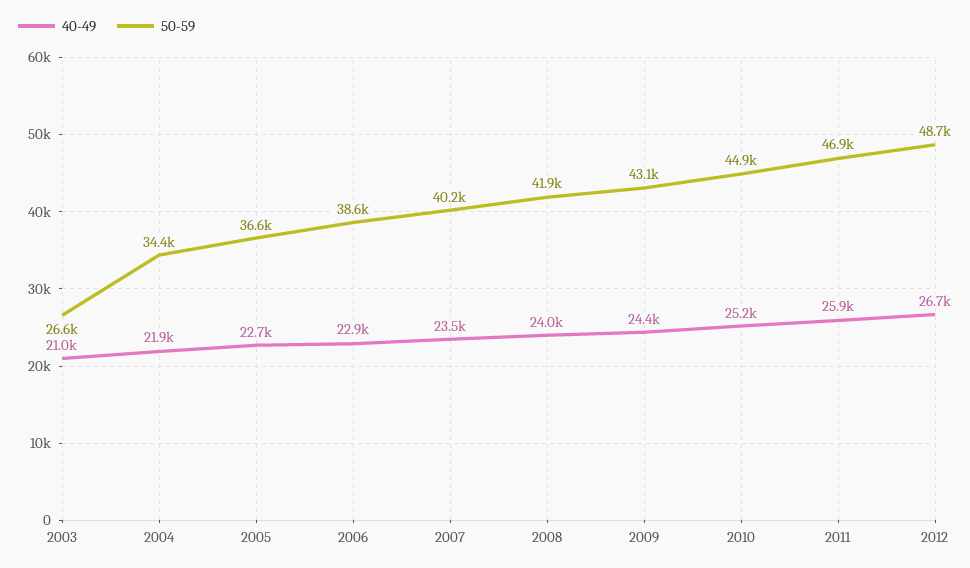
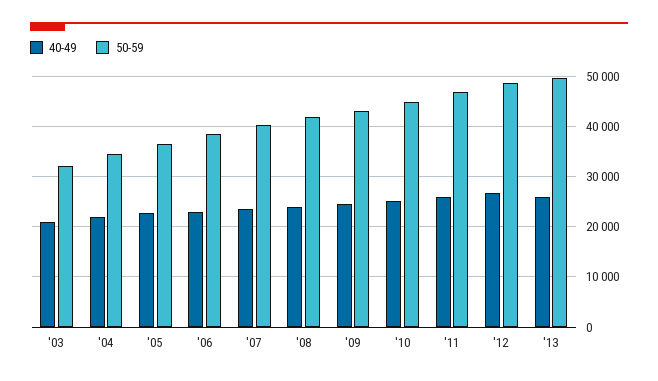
50-59, 2003: 26600 -> 32000
40-49, '13: none -> 26000
50-59, '13: none -> 50000

